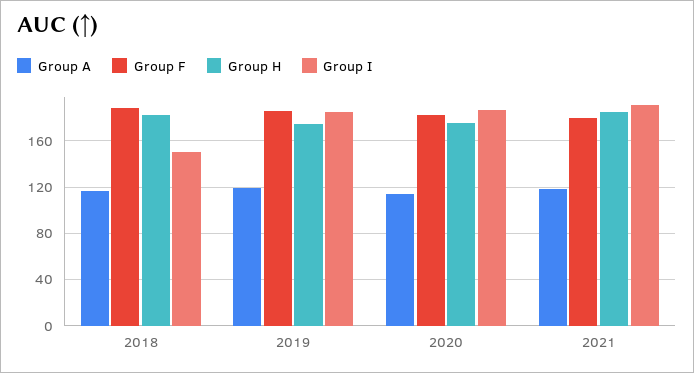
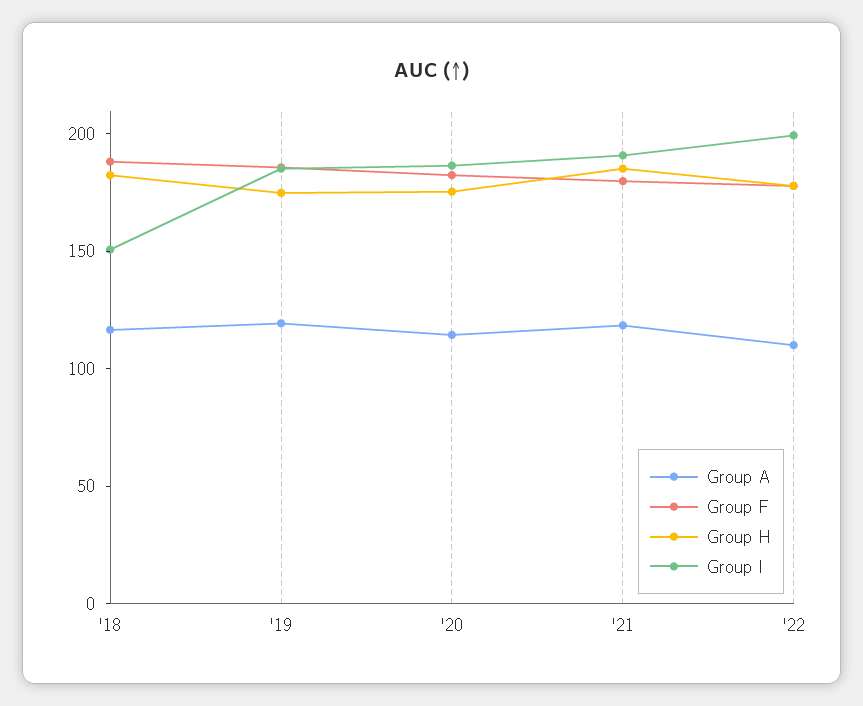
Group A, '22: none -> 110
Group F, '22: none -> 180
Group H, '22: none -> 180
Group I, '22: none -> 200

